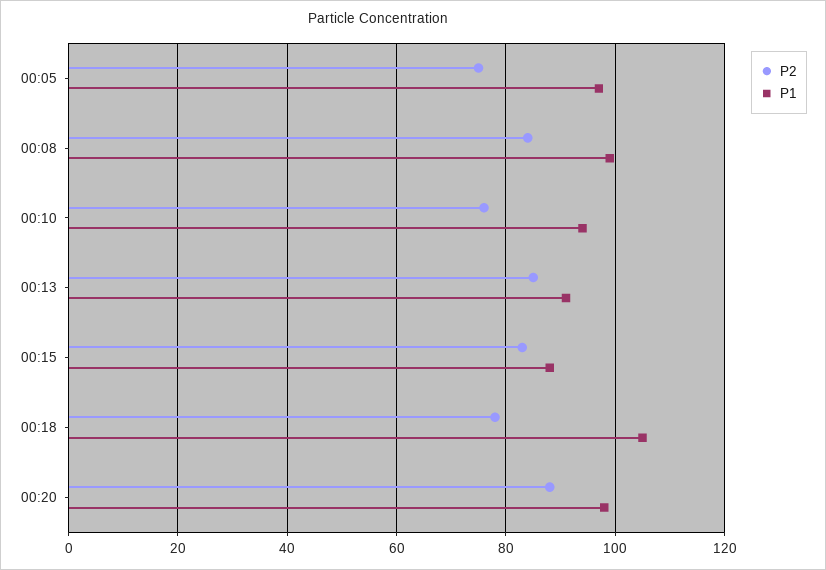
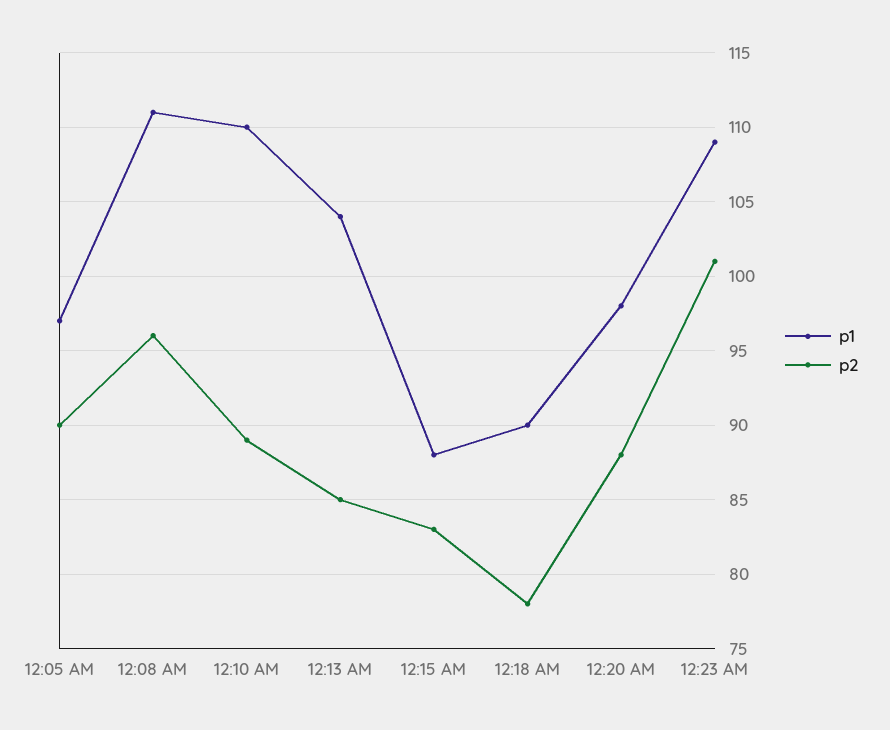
P2, 00:05: 75 -> 90
P2, 00:08: 85 -> 96
P1, 00:08: 100 -> 111
P2, 00:10: 75 -> 89
P1, 00:10: 95 -> 110
P1, 00:13: 90 -> 104
P1, 00:18: 105 -> 90
P1, 12:23 AM: none -> 109
P2, 12:23 AM: none -> 101

